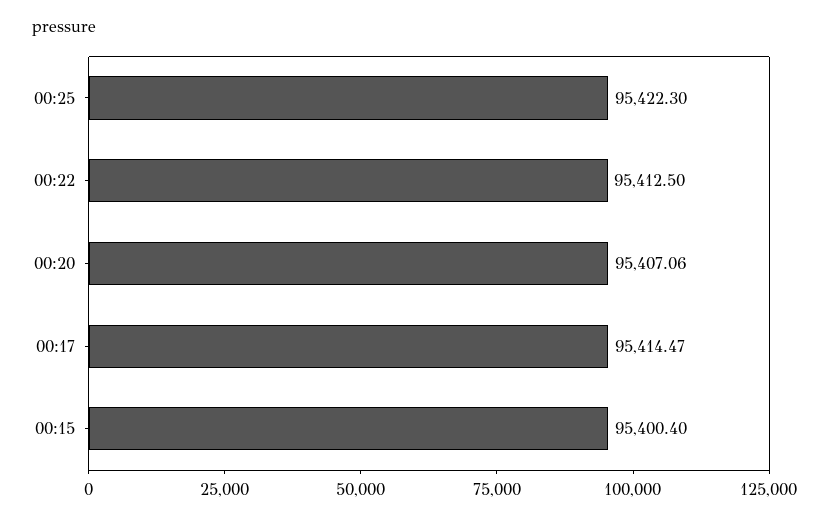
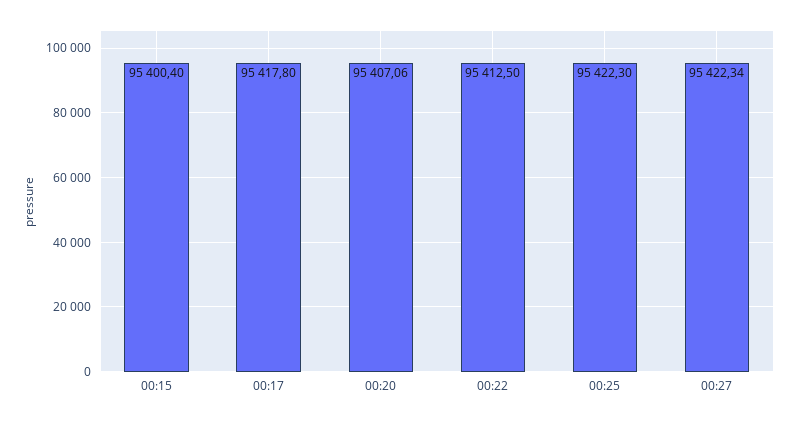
00:17: 95414.47 -> 95417.8
00:27: none -> 95422.34

